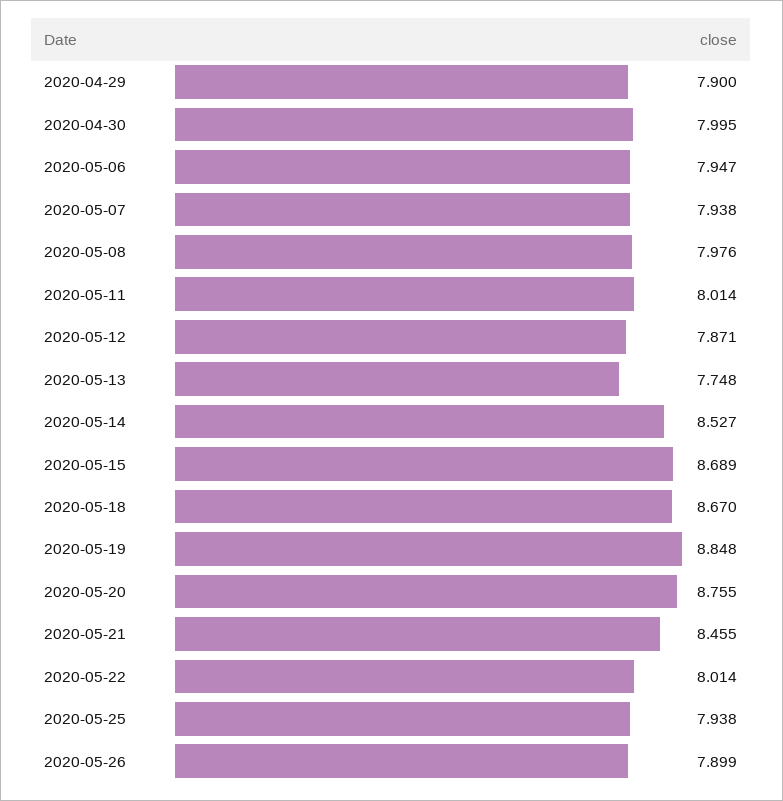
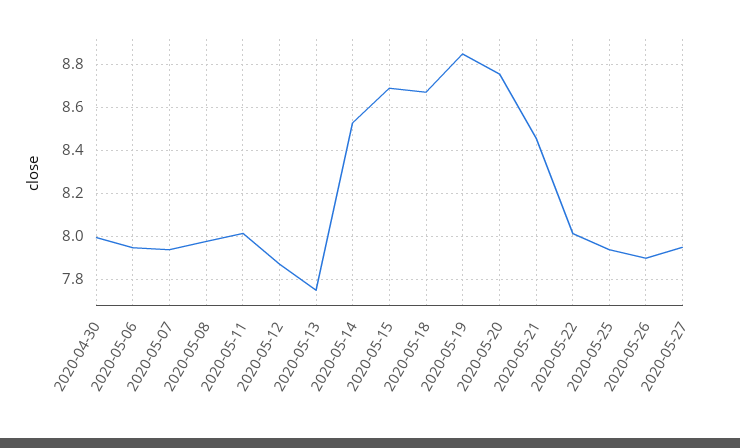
2020-04-29: 7.9 -> none
2020-05-27: none -> 7.95

